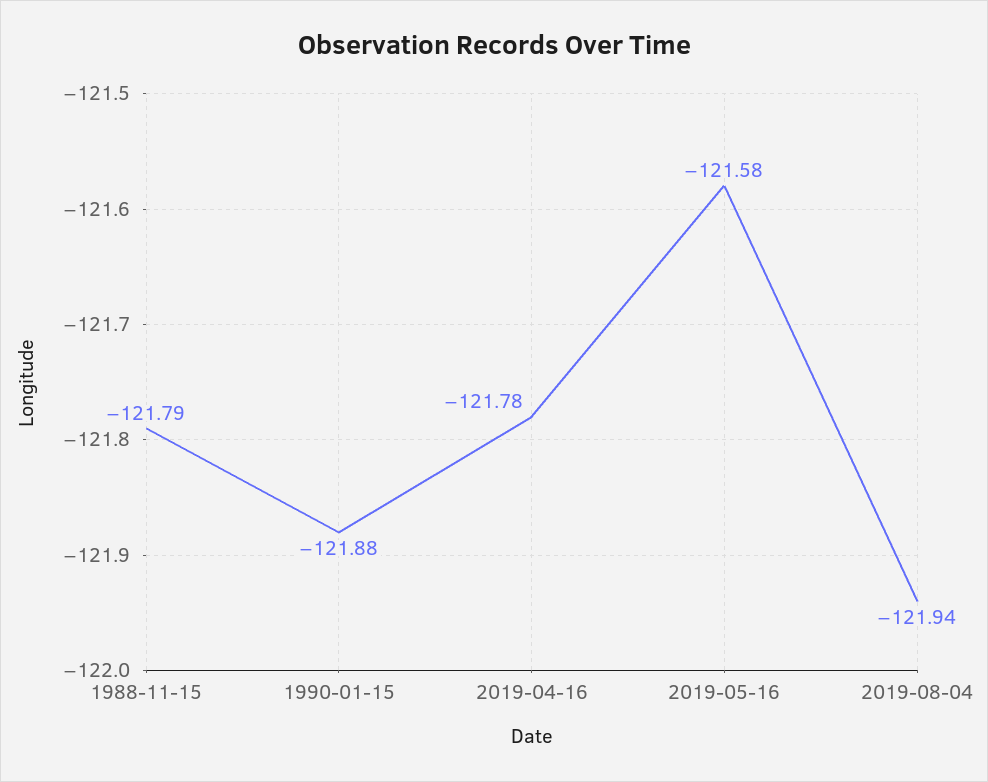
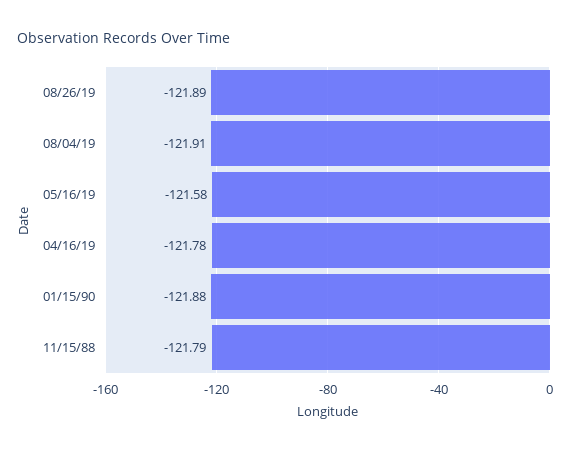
2019-08-04: -121.94 -> -121.91
08/26/19: none -> -121.89

